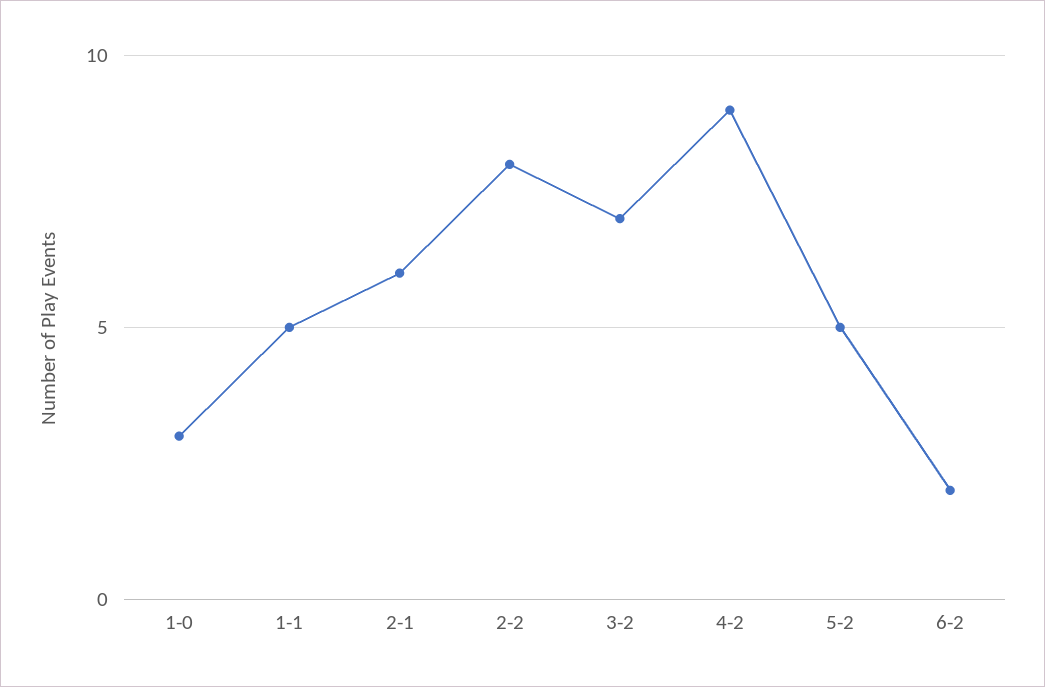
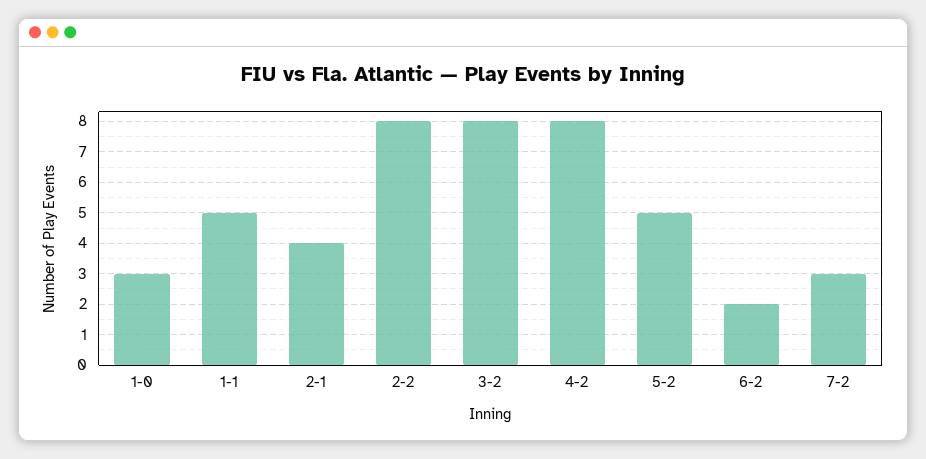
2-1: 6 -> 4
3-2: 7 -> 8
4-2: 9 -> 8
7-2: none -> 3

